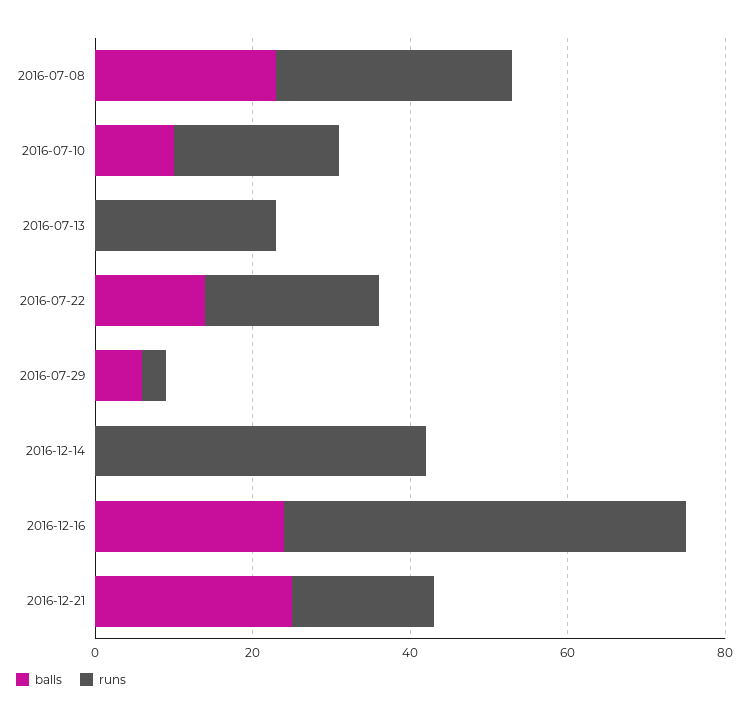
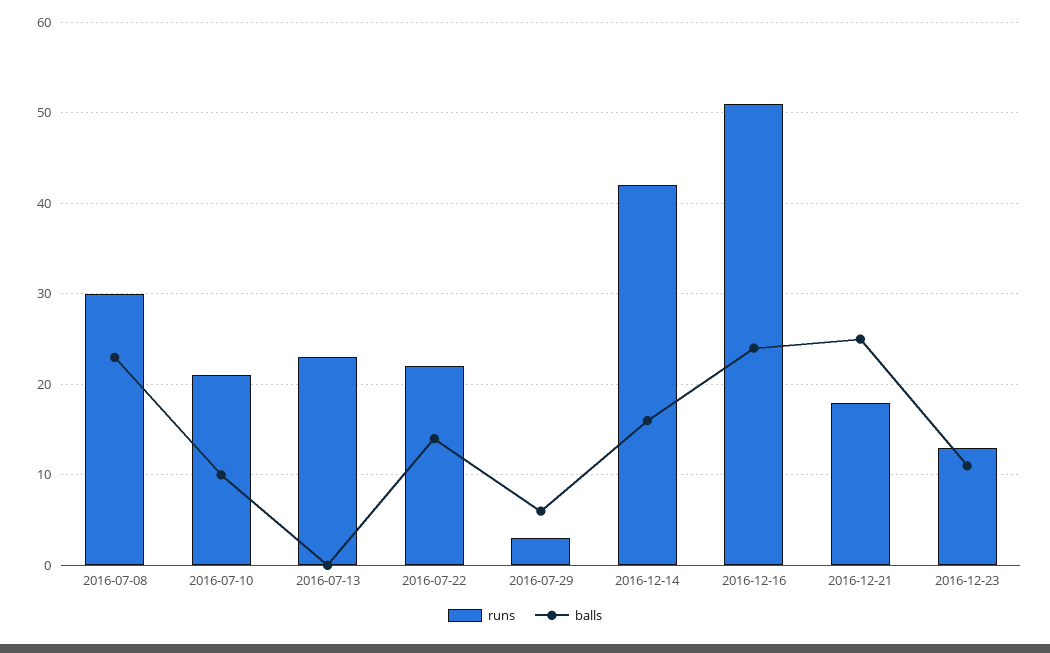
balls, 2016-12-14: 0 -> 16
runs, 2016-12-23: none -> 13
balls, 2016-12-23: none -> 11

